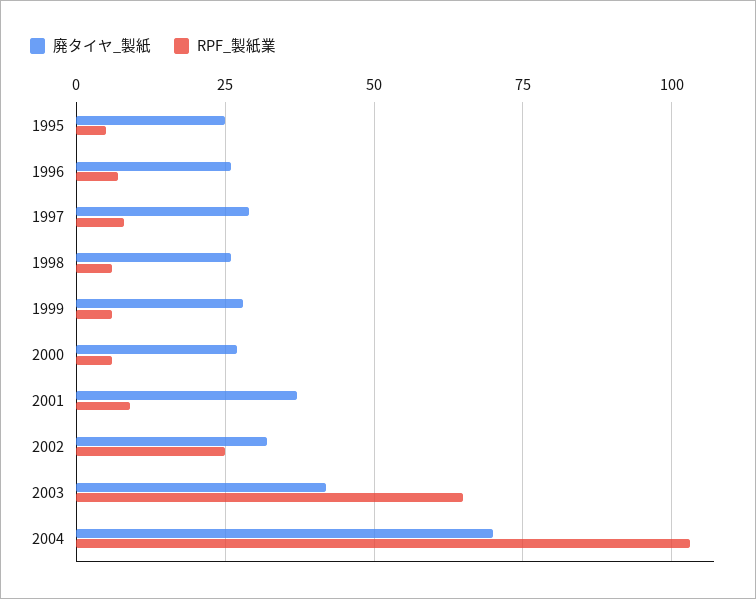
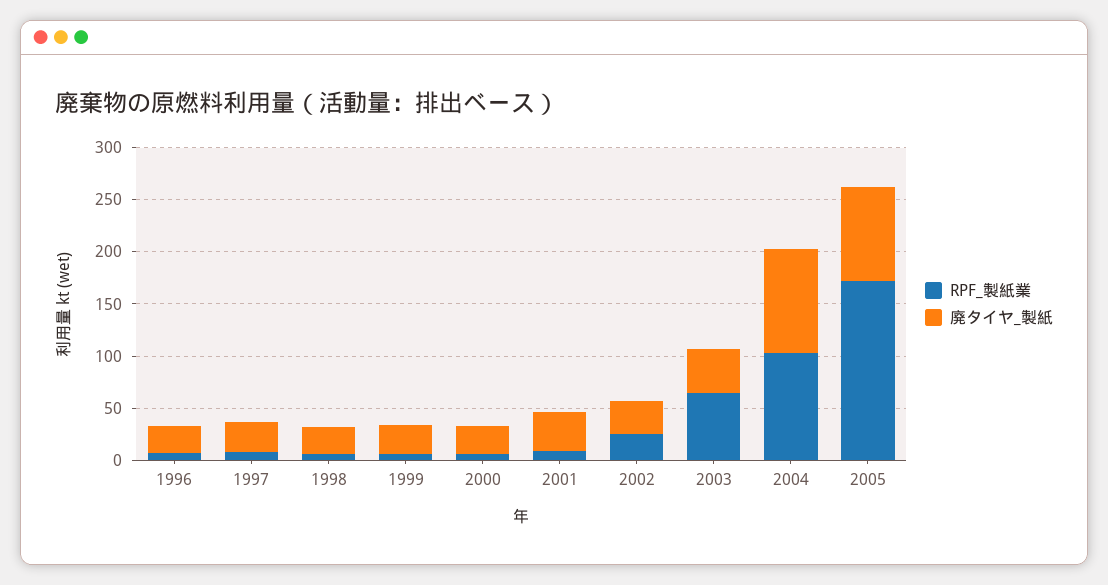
廃タイヤ_製紙, 1995: 25 -> none
RPF_製紙業, 1995: 5 -> none
廃タイヤ_製紙, 2004: 70 -> 100
RPF_製紙業, 2005: none -> 170
廃タイヤ_製紙, 2005: none -> 90

